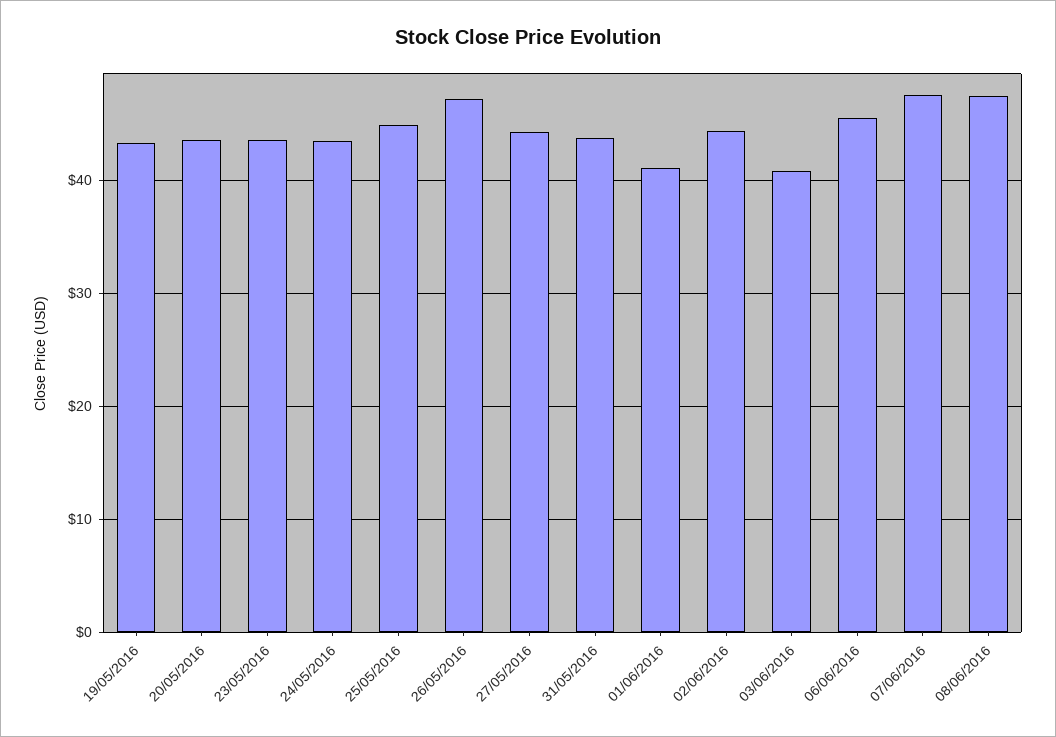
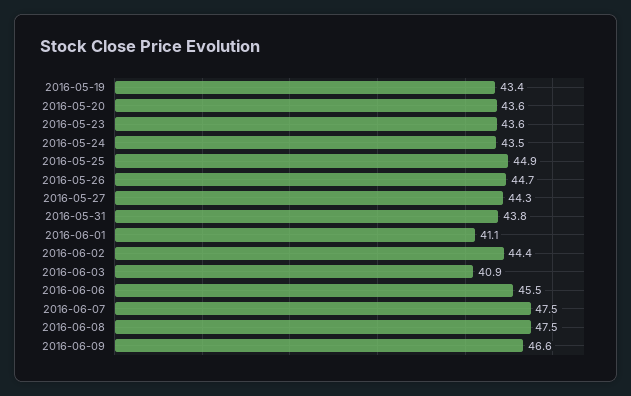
26/05/2016: 47 -> 44.7
2016-06-09: none -> 46.6

